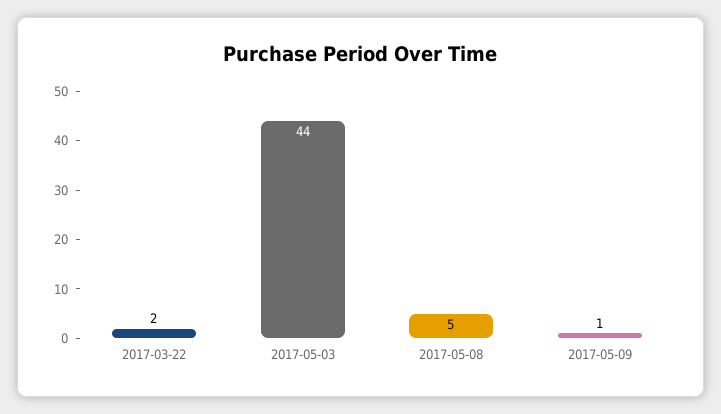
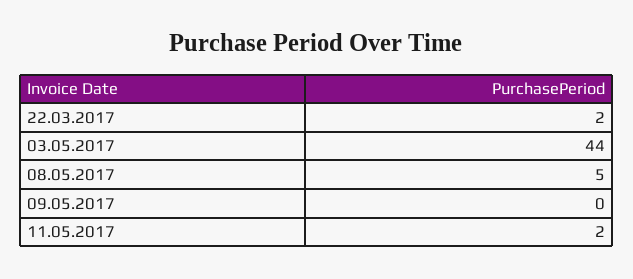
2017-05-09: 1 -> 0
11.05.2017: none -> 2

